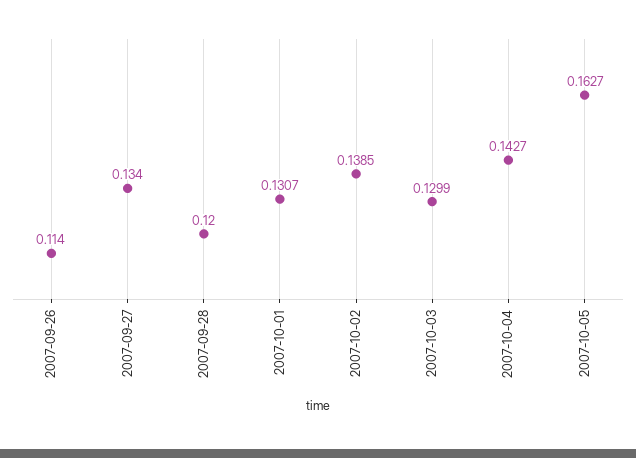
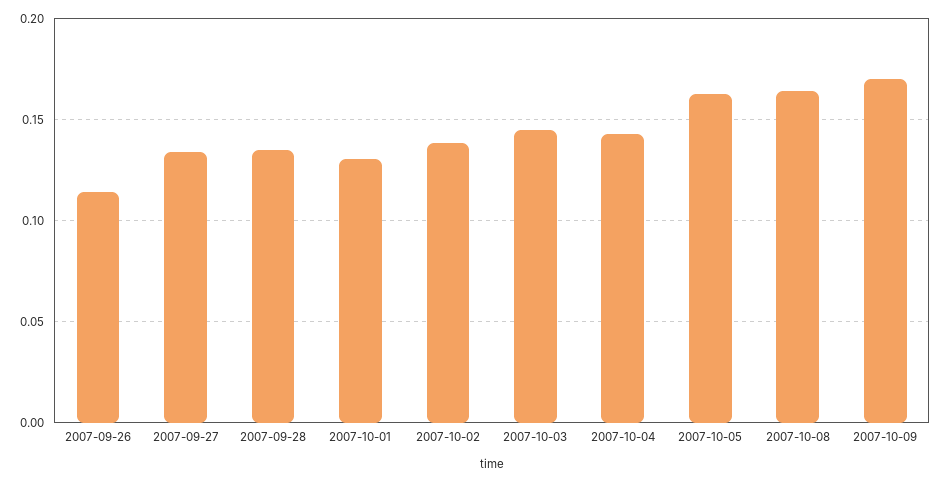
2007-09-28: 0.12 -> 0.135
2007-10-03: 0.1299 -> 0.145
2007-10-08: none -> 0.165
2007-10-09: none -> 0.17

